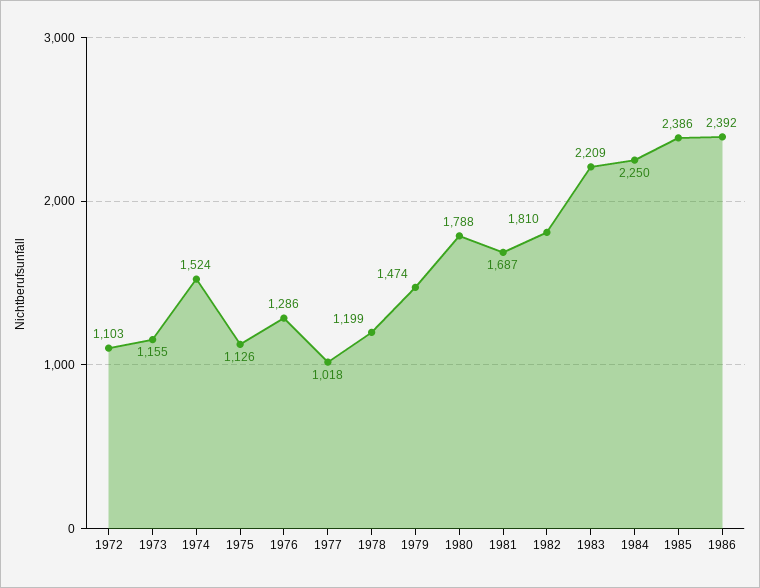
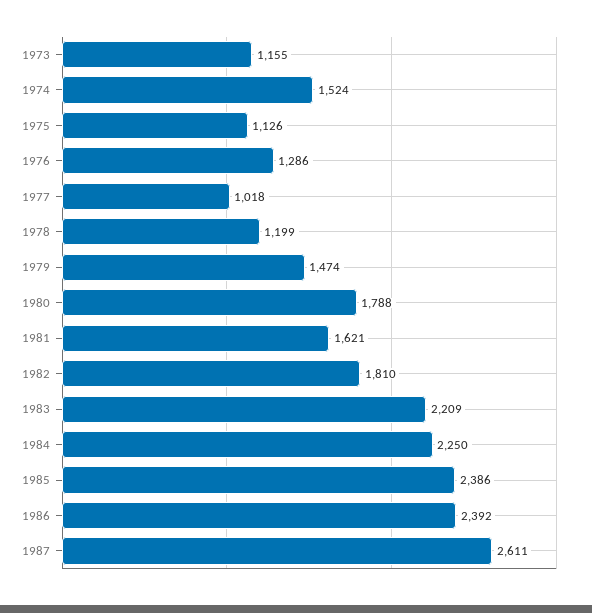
1972: 1103 -> none
1981: 1687 -> 1621
1987: none -> 2611

